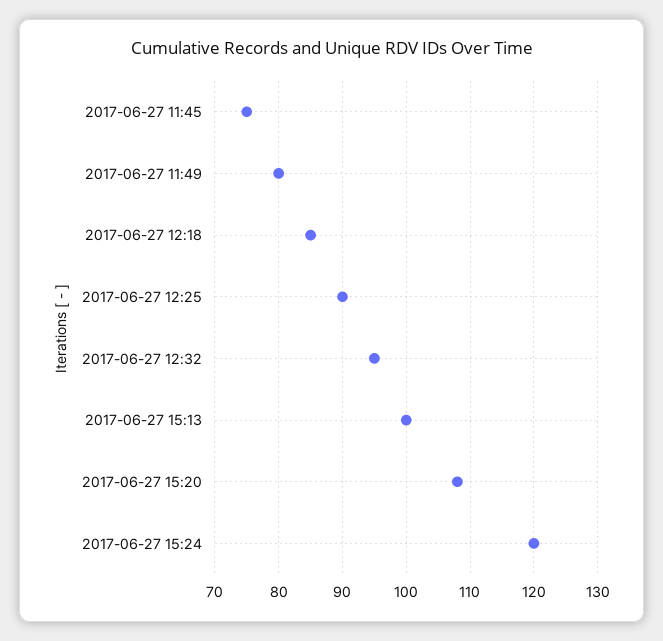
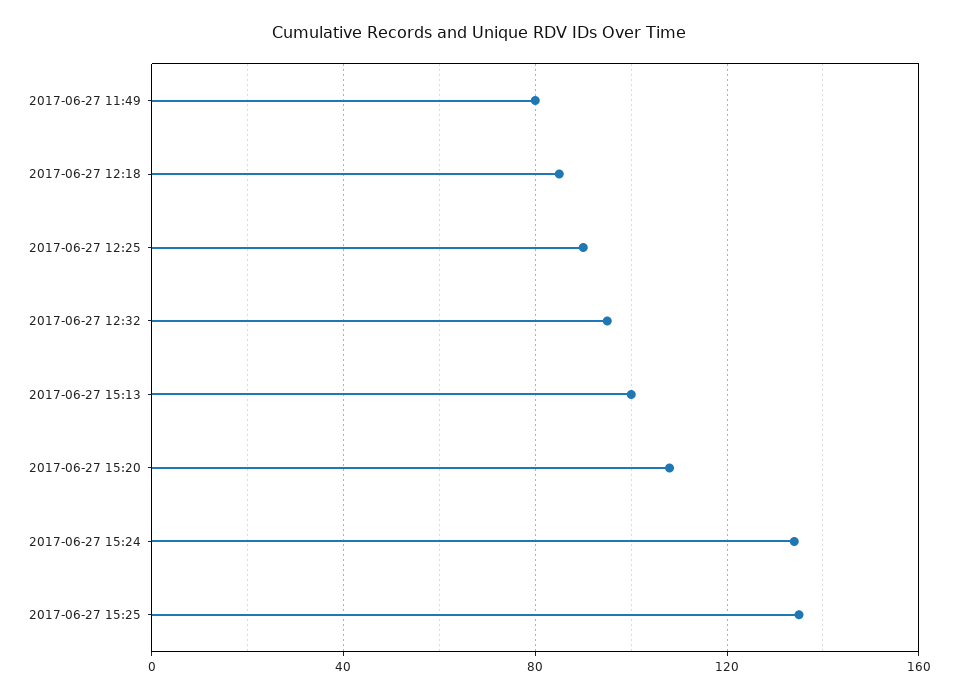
2017-06-27 11:45: 75 -> none
2017-06-27 15:24: 120 -> 135
2017-06-27 15:25: none -> 135

